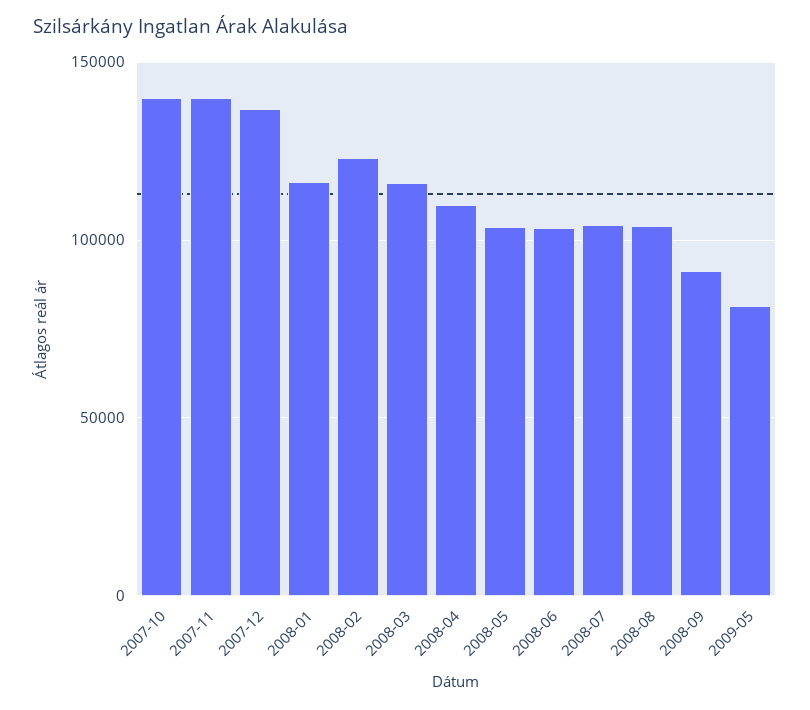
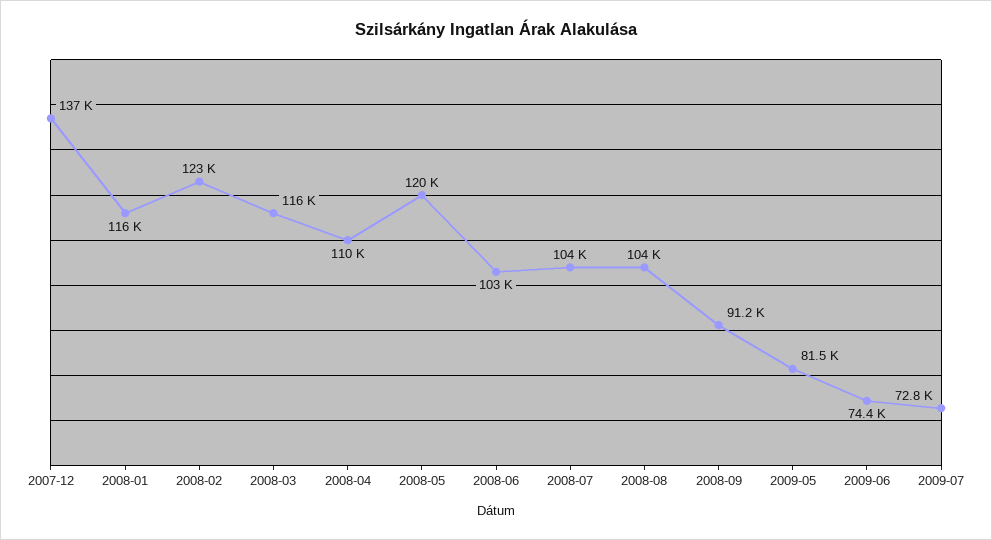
2007-10: 140000 -> none
2007-11: 140000 -> none
2008-05: 105000 -> 120000
2009-06: none -> 74400
2009-07: none -> 72800

